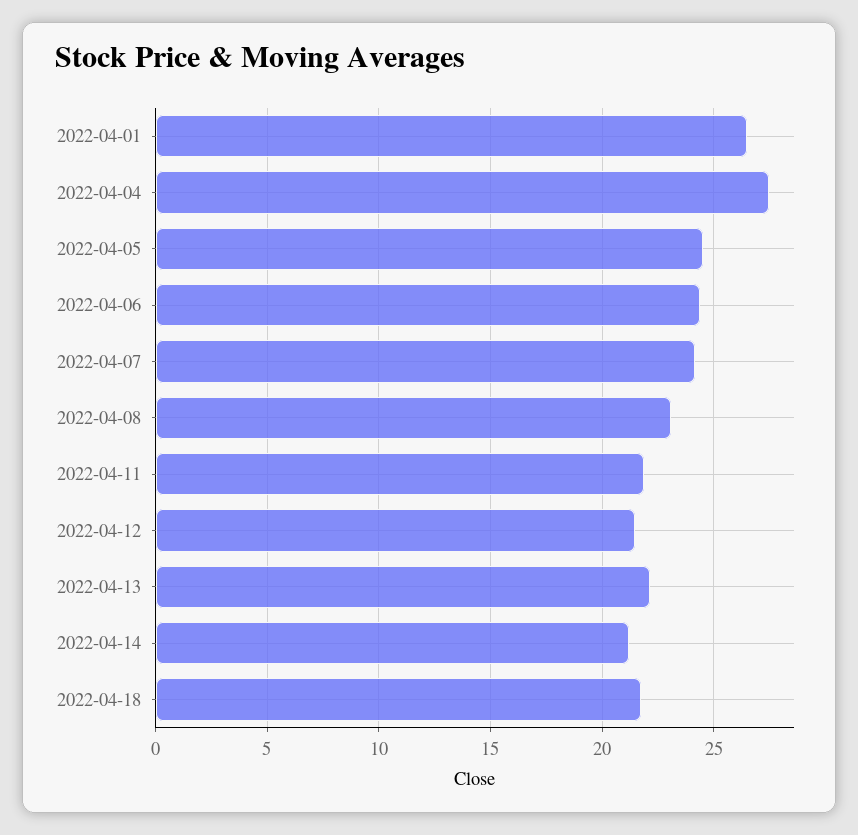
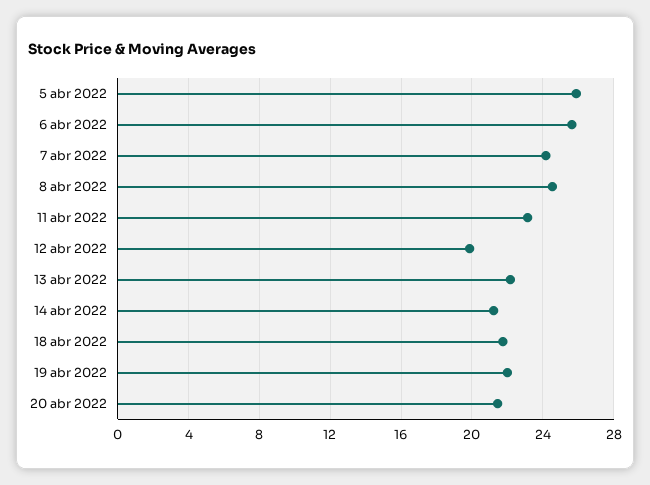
2022-04-01: 26.5 -> none
2022-04-04: 27.5 -> none
2022-04-05: 24.5 -> 26
2022-04-06: 24.5 -> 25.5
2022-04-08: 23 -> 24.5
2022-04-11: 22 -> 23
2022-04-12: 21.5 -> 20
19 abr 2022: none -> 22
20 abr 2022: none -> 21.5

